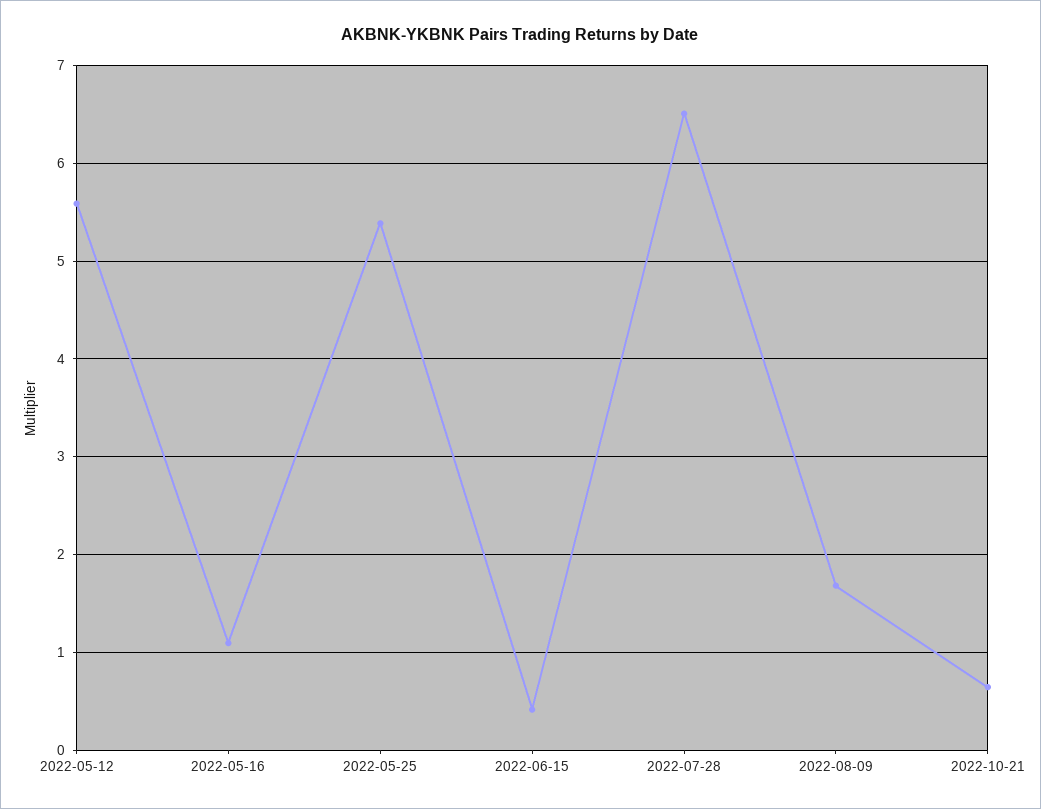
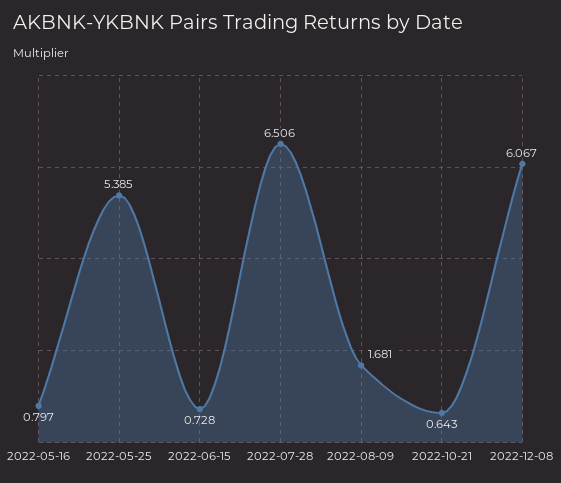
2022-05-12: 5.6 -> none
2022-05-16: 1.1 -> 0.797
2022-06-15: 0.4 -> 0.728
2022-12-08: none -> 6.067

